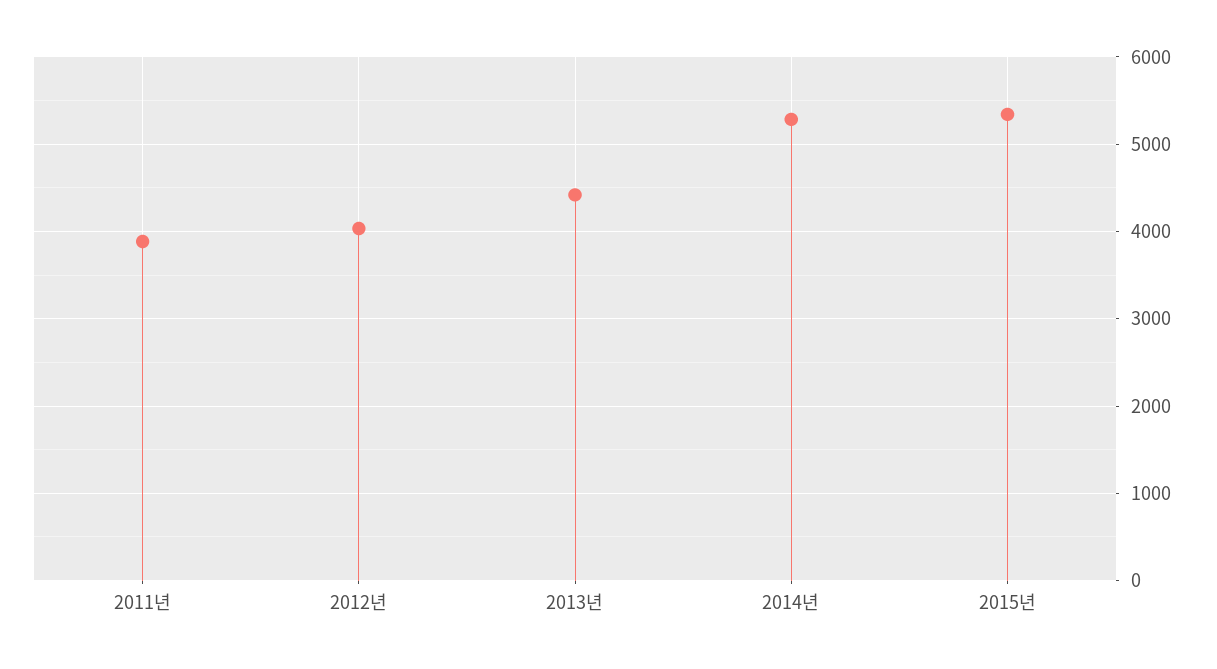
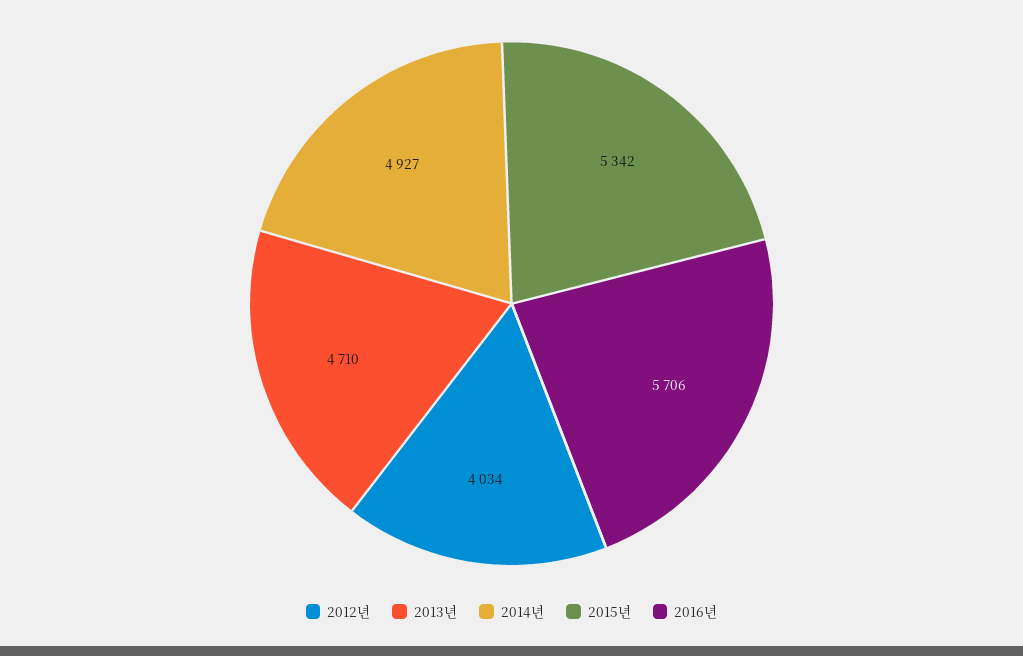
2011년: 3900 -> none
2013년: 4400 -> 4710
2014년: 5300 -> 4927
2016년: none -> 5706

